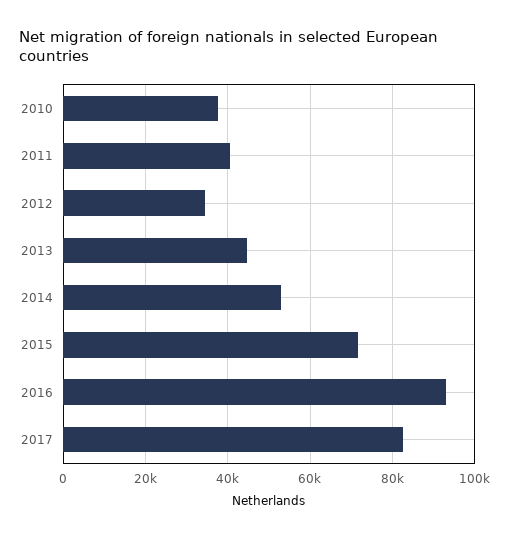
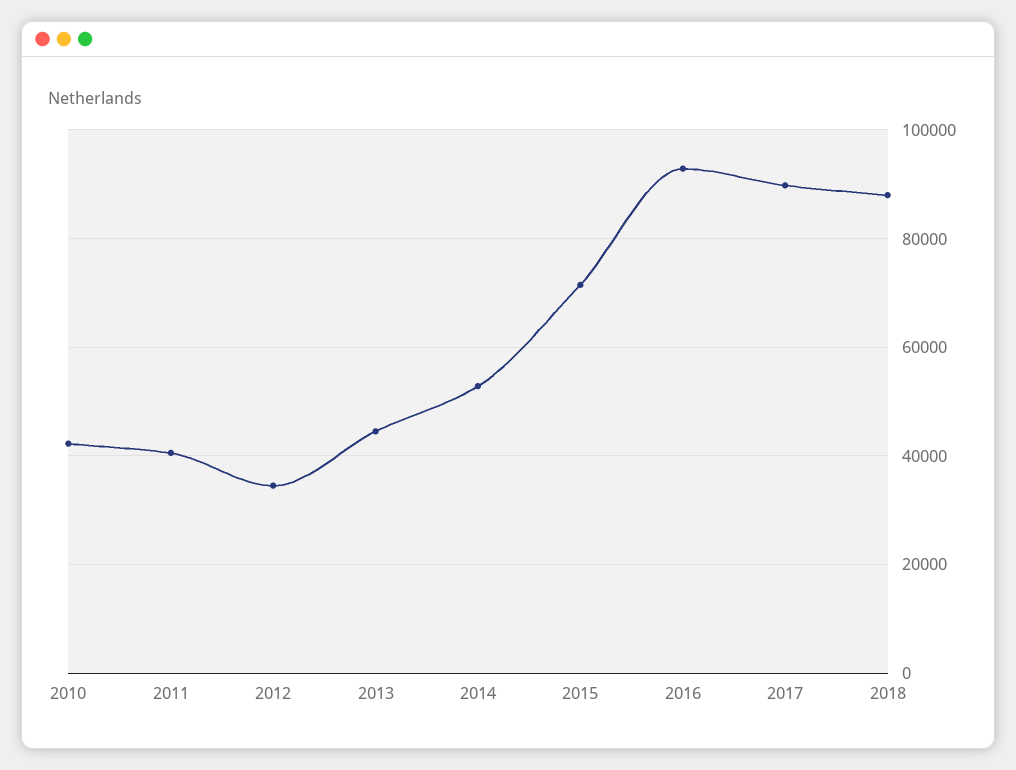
2010: 38000 -> 42000
2017: 82000 -> 90000
2018: none -> 88000

